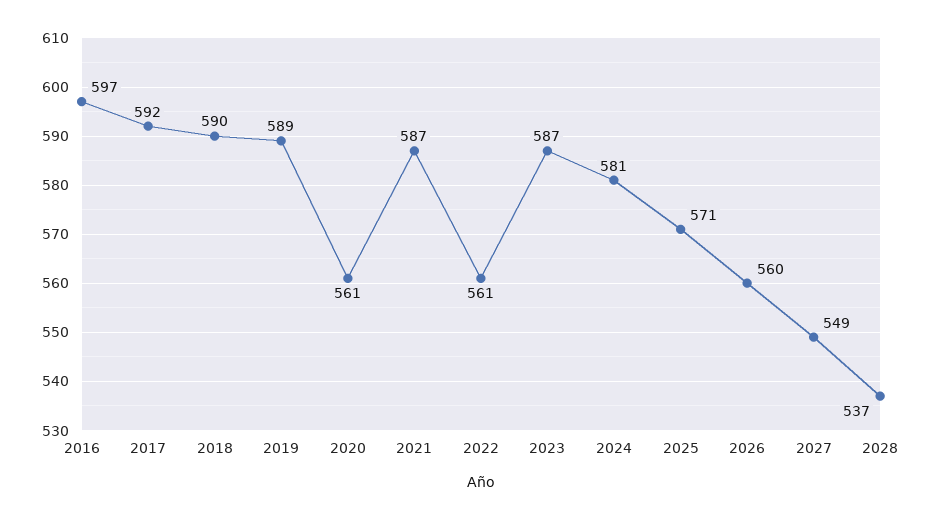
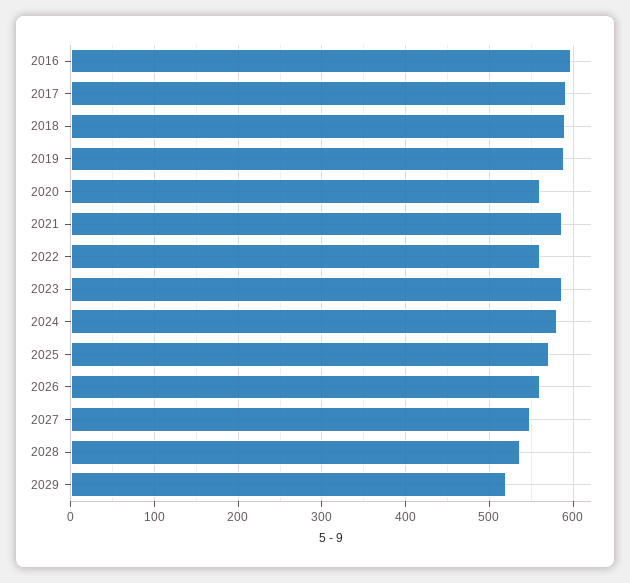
2029: none -> 520

